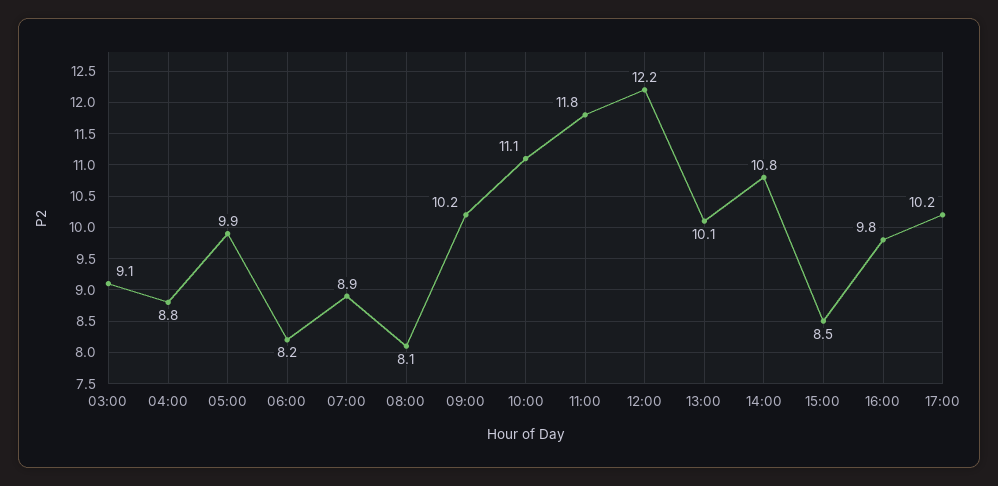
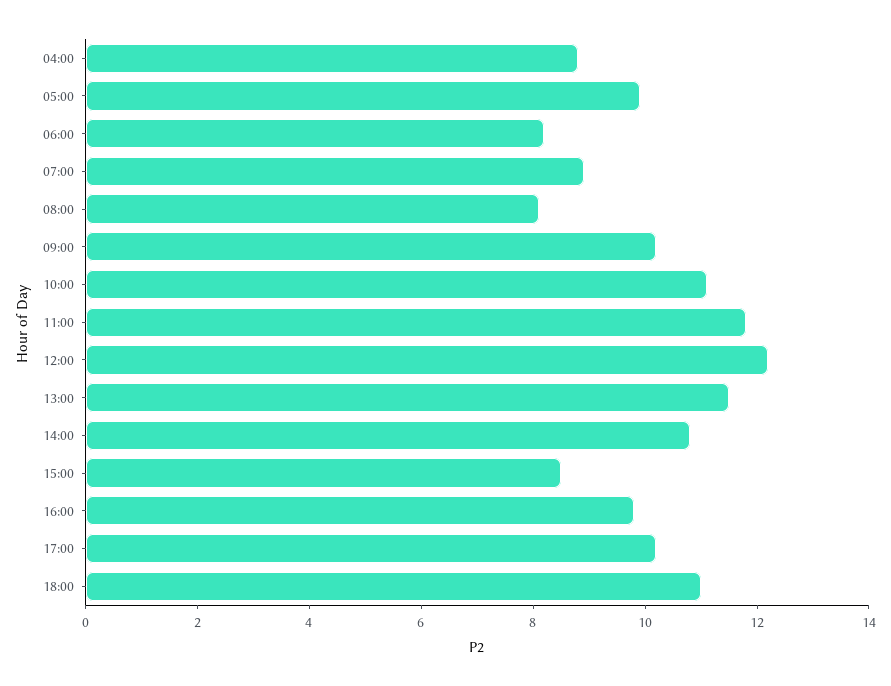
03:00: 9.1 -> none
13:00: 10.1 -> 11.5
18:00: none -> 11

